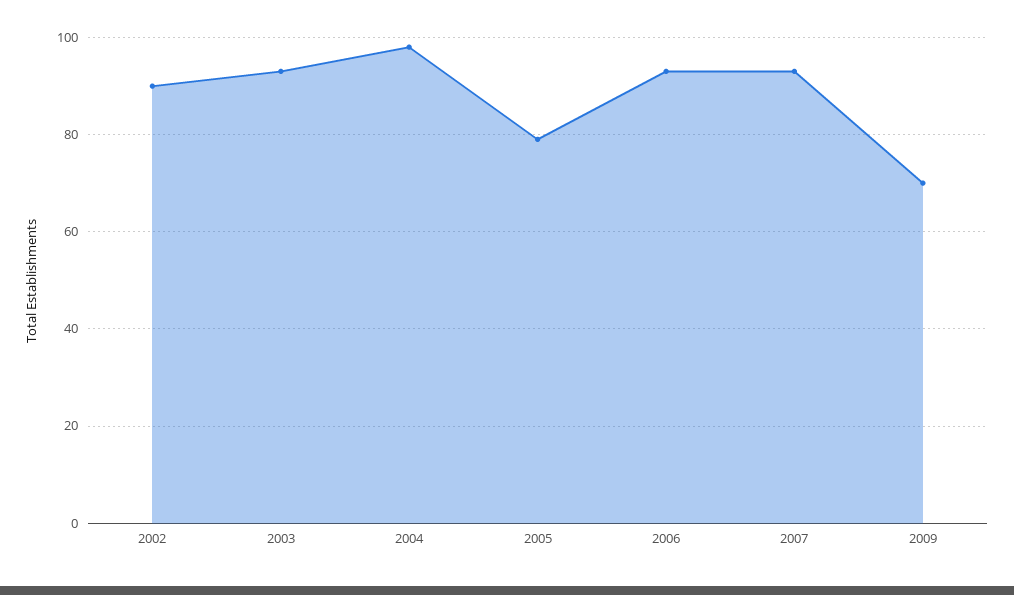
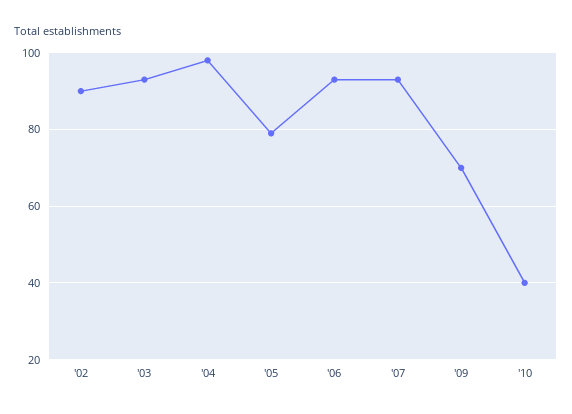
'10: none -> 40

